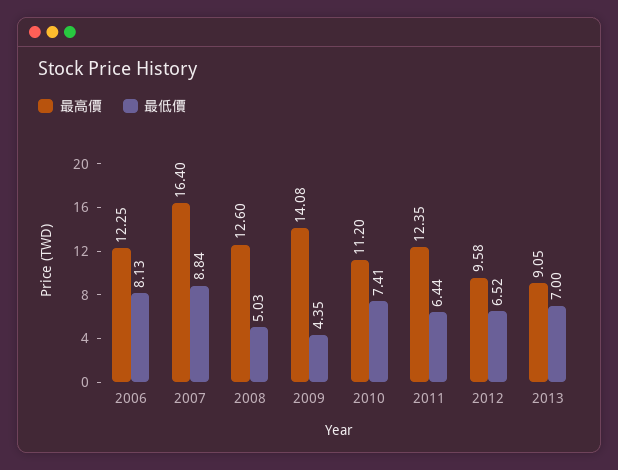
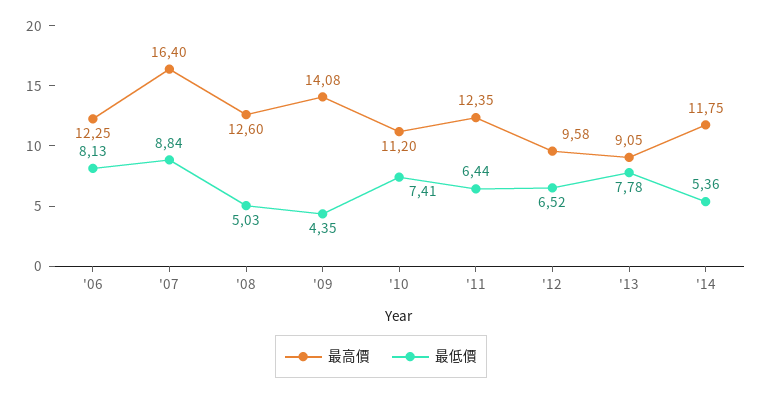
最低價, 2013: 7 -> 7.78
最高價, '14: none -> 11.75
最低價, '14: none -> 5.36

